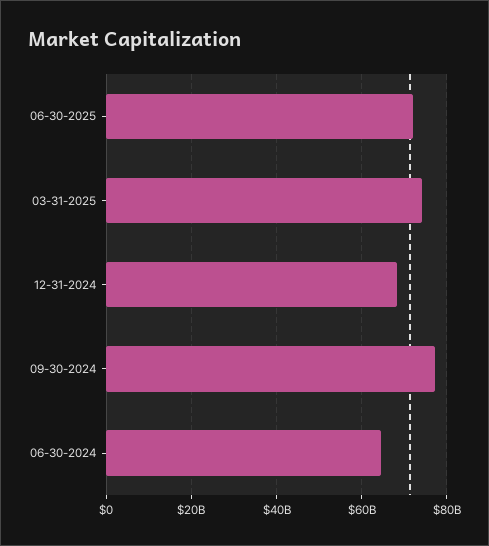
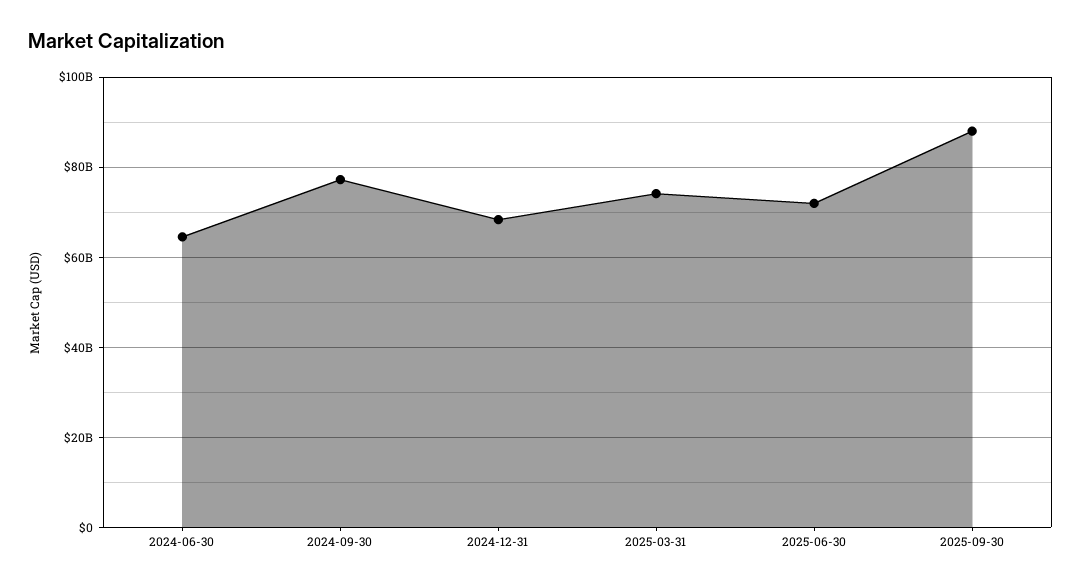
2025-09-30: none -> 88000000000

